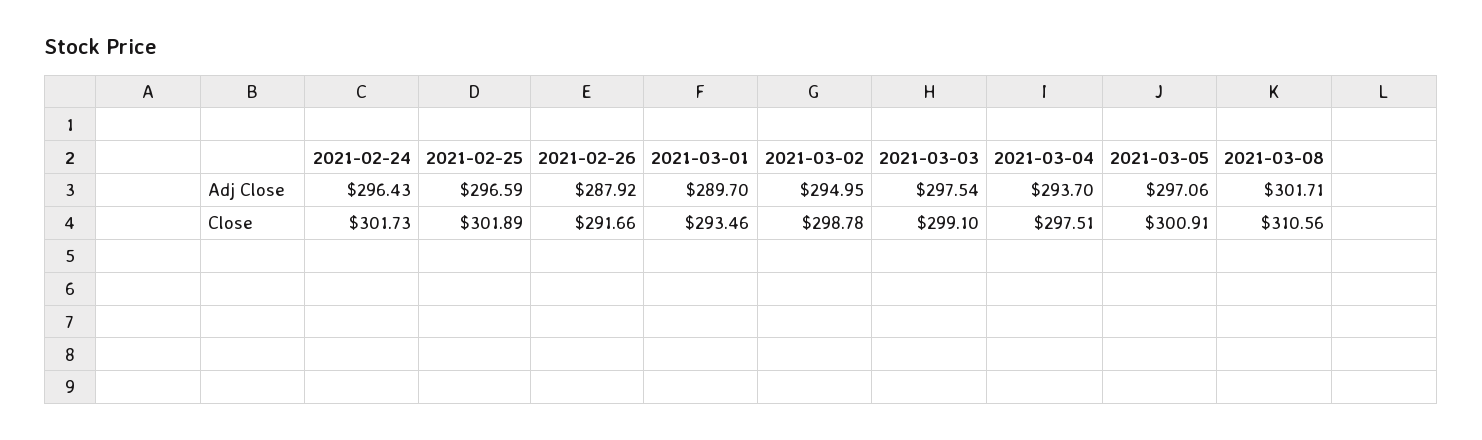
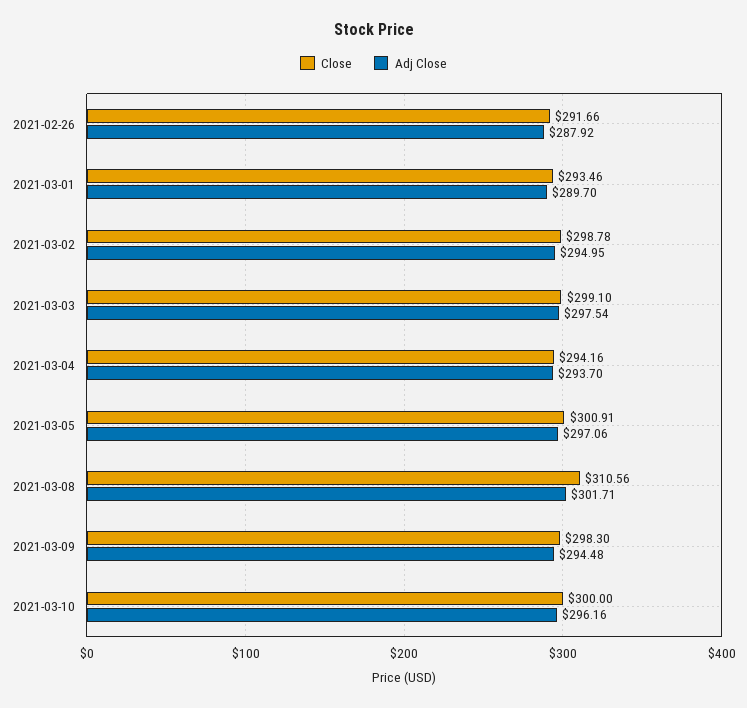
Adj Close, 2021-02-24: 296.43 -> none
Adj Close, 2021-02-25: 296.59 -> none
Close, 2021-02-24: 301.73 -> none
Close, 2021-02-25: 301.89 -> none
Close, 2021-03-04: 297.51 -> 294.16
Close, 2021-03-09: none -> 298.3
Adj Close, 2021-03-09: none -> 294.48
Close, 2021-03-10: none -> 300
Adj Close, 2021-03-10: none -> 296.16

